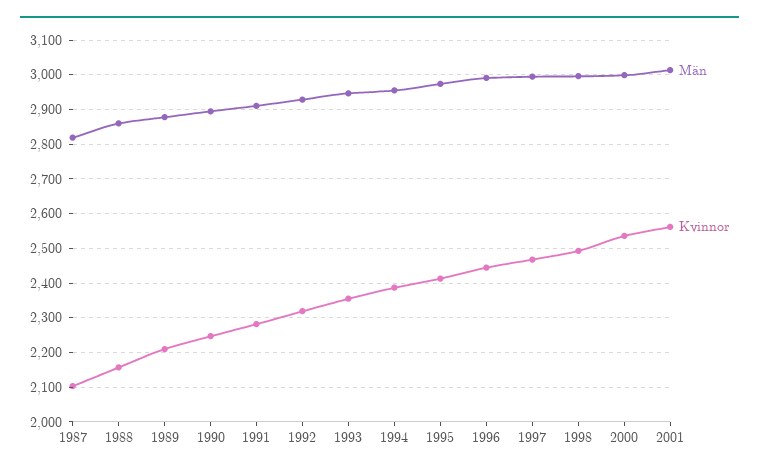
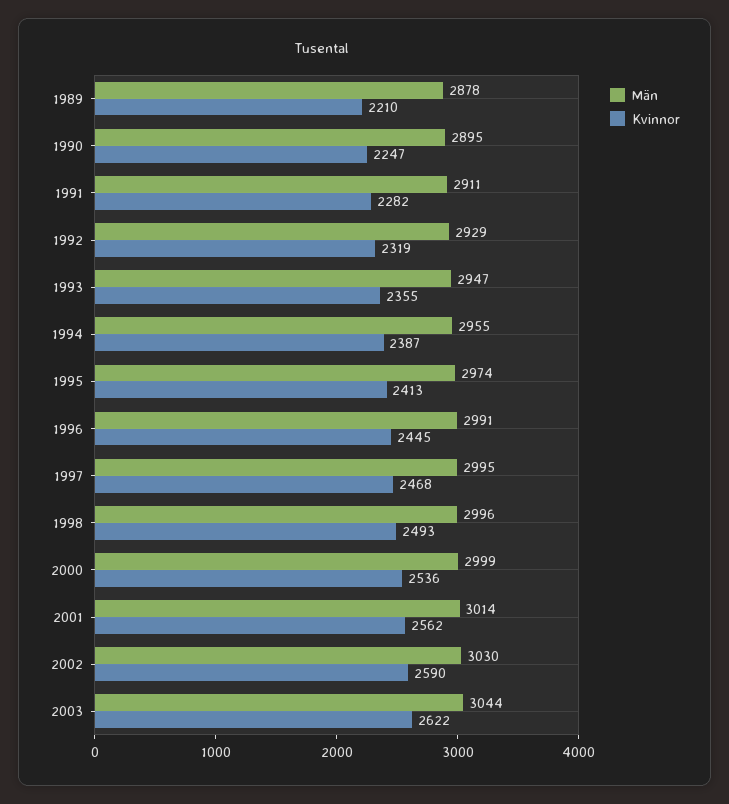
Män, 1987: 2820 -> none
Kvinnor, 1987: 2100 -> none
Män, 1988: 2860 -> none
Kvinnor, 1988: 2160 -> none
Män, 2002: none -> 3030
Kvinnor, 2002: none -> 2590
Män, 2003: none -> 3044
Kvinnor, 2003: none -> 2622

